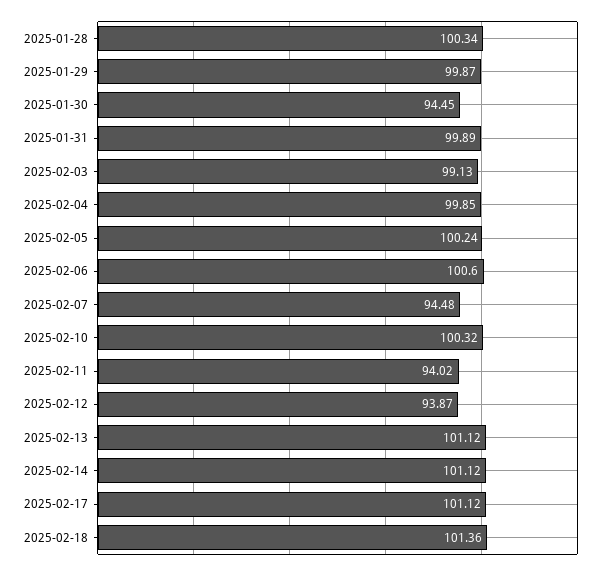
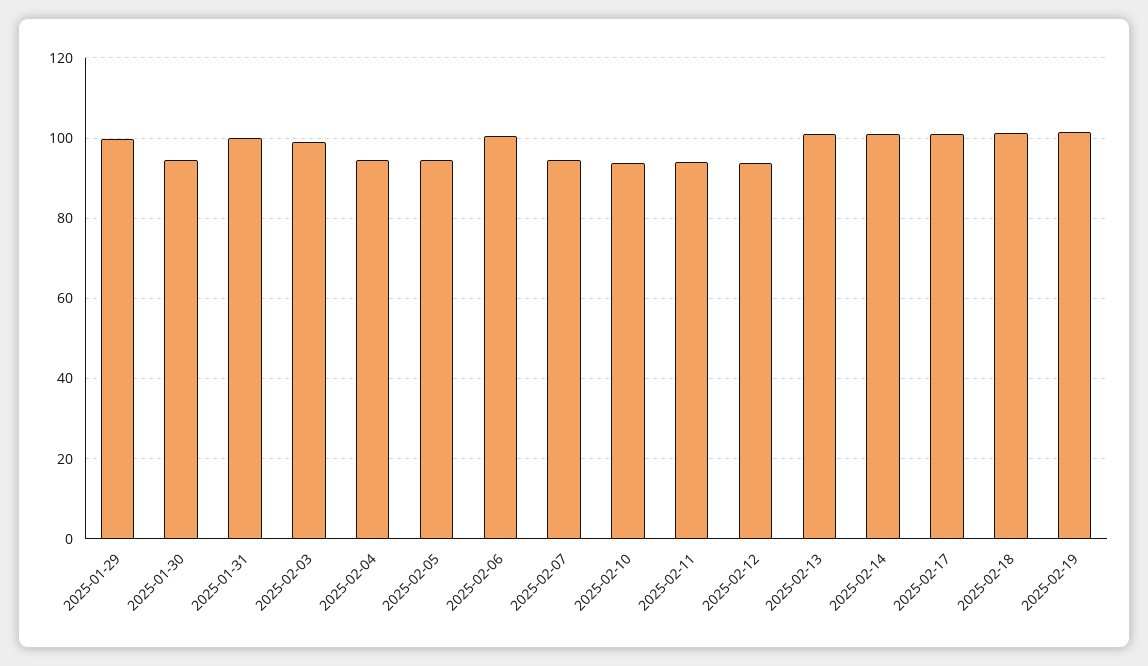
2025-01-28: 100.34 -> none
2025-02-04: 99.85 -> 94
2025-02-05: 100.24 -> 94
2025-02-10: 100.32 -> 94
2025-02-19: none -> 102

